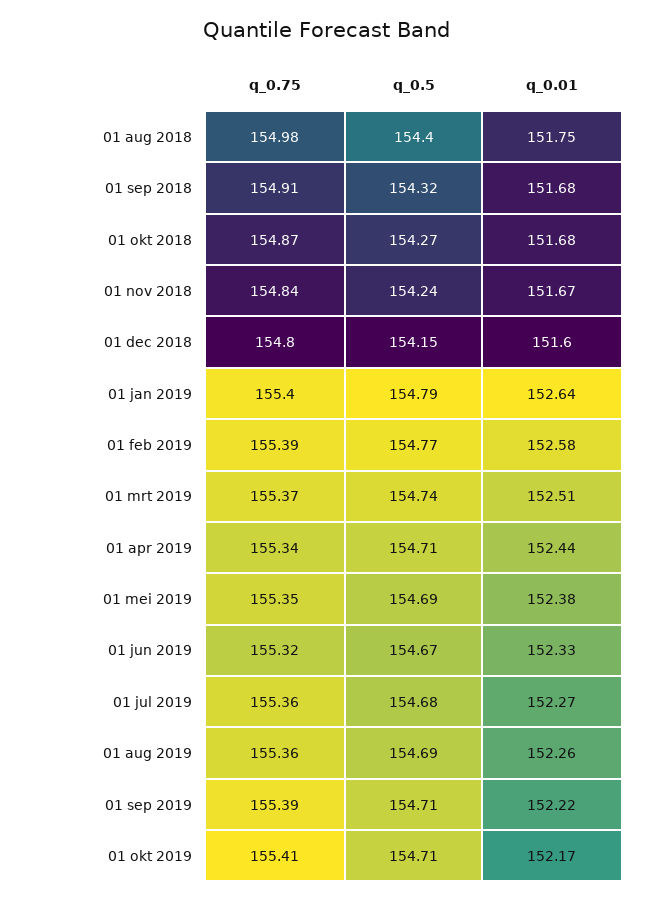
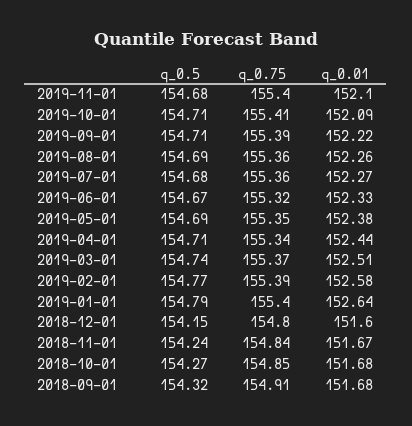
q_0.75, 01 aug 2018: 154.98 -> none
q_0.5, 01 aug 2018: 154.4 -> none
q_0.01, 01 aug 2018: 151.75 -> none
q_0.75, 01 okt 2018: 154.87 -> 154.85
q_0.01, 01 okt 2019: 152.17 -> 152.09
q_0.5, 2019-11-01: none -> 154.68
q_0.75, 2019-11-01: none -> 155.4
q_0.01, 2019-11-01: none -> 152.1

